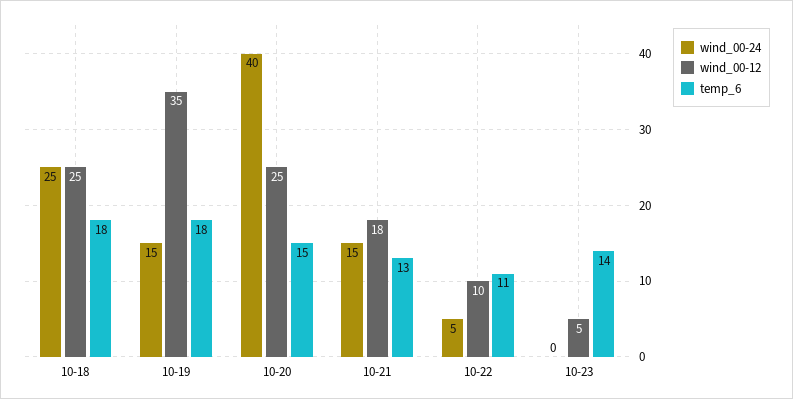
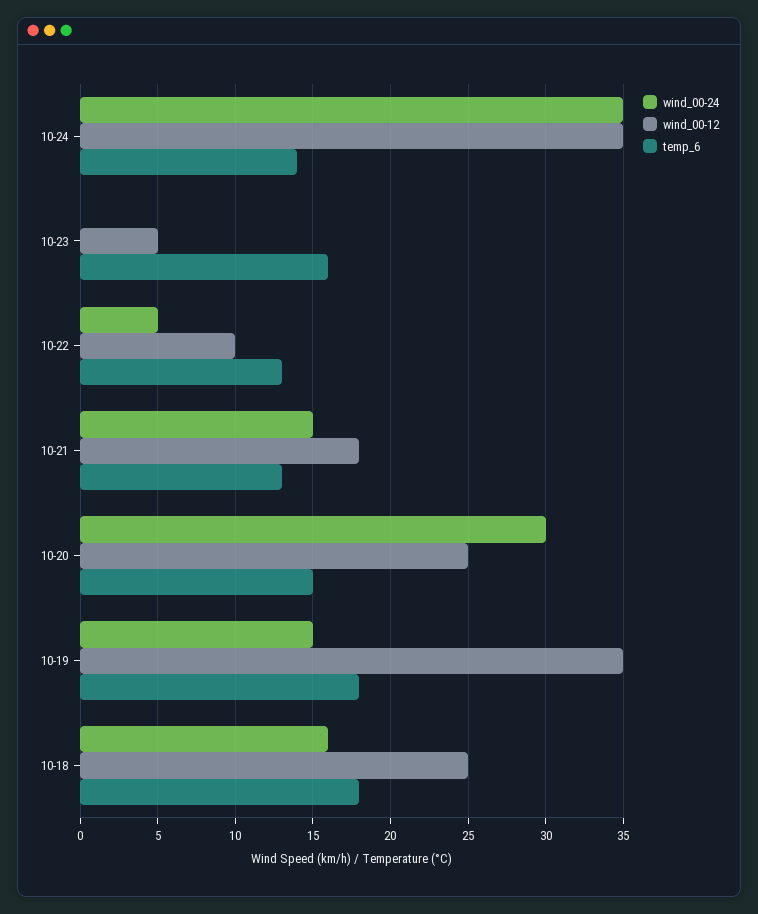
wind_00-24, 10-18: 25 -> 16
wind_00-24, 10-20: 40 -> 30
temp_6, 10-22: 11 -> 13
temp_6, 10-23: 14 -> 16
wind_00-24, 10-24: none -> 35
wind_00-12, 10-24: none -> 35
temp_6, 10-24: none -> 14

